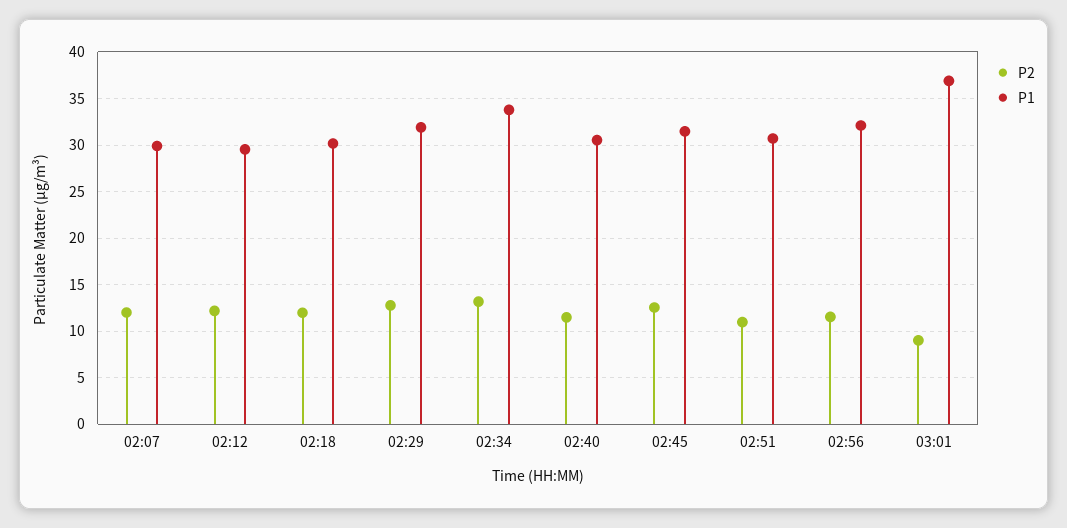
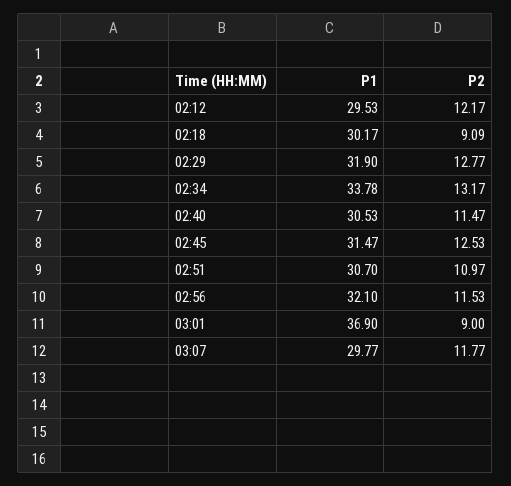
P2, 02:07: 12 -> none
P1, 02:07: 30 -> none
P2, 02:18: 12 -> 9.09
P1, 03:07: none -> 29.77
P2, 03:07: none -> 11.77

